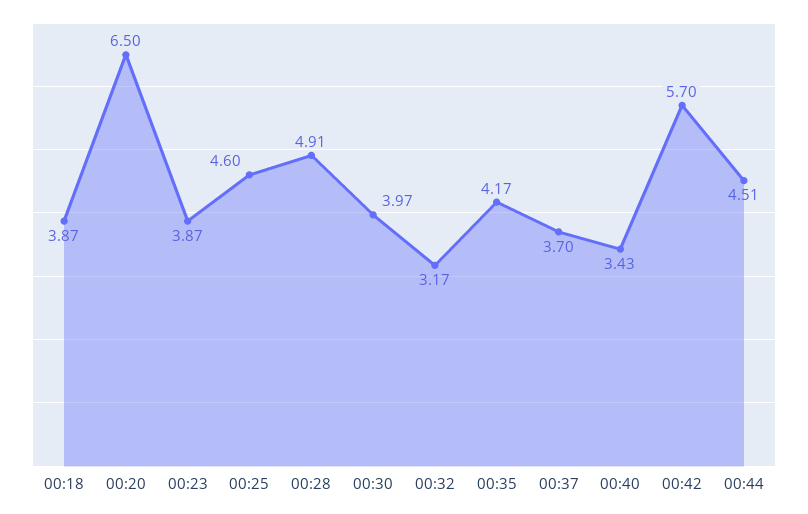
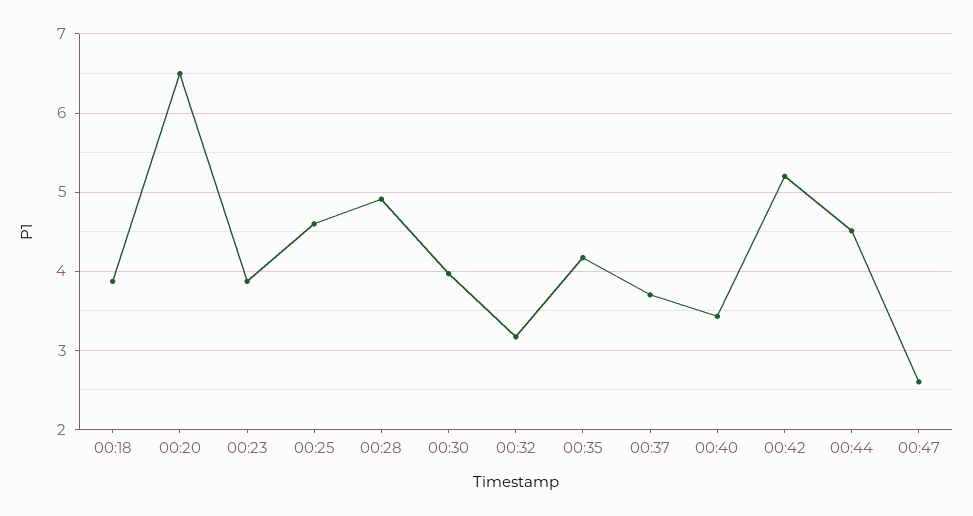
00:42: 5.7 -> 5.2
00:47: none -> 2.6

